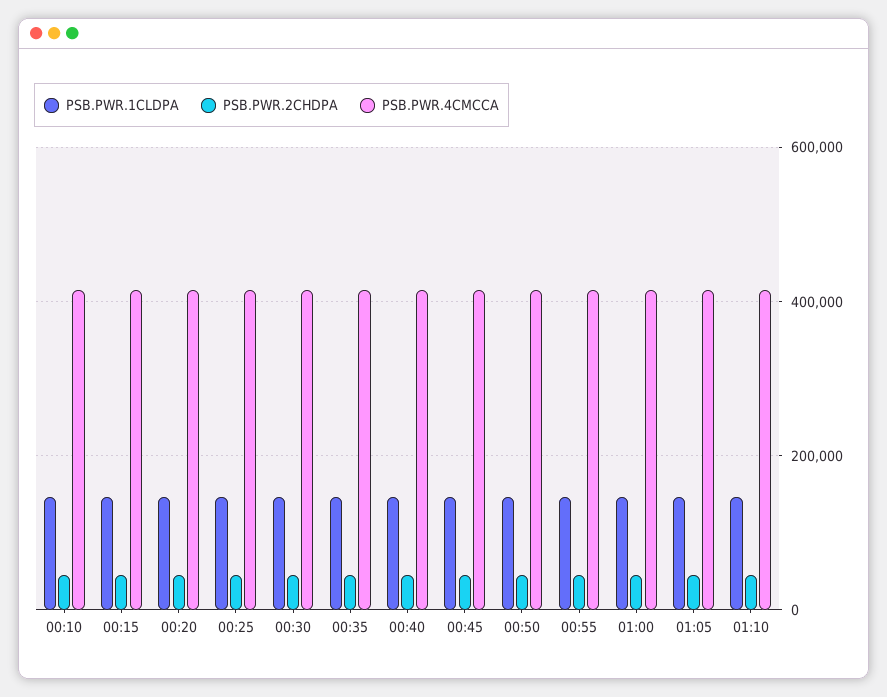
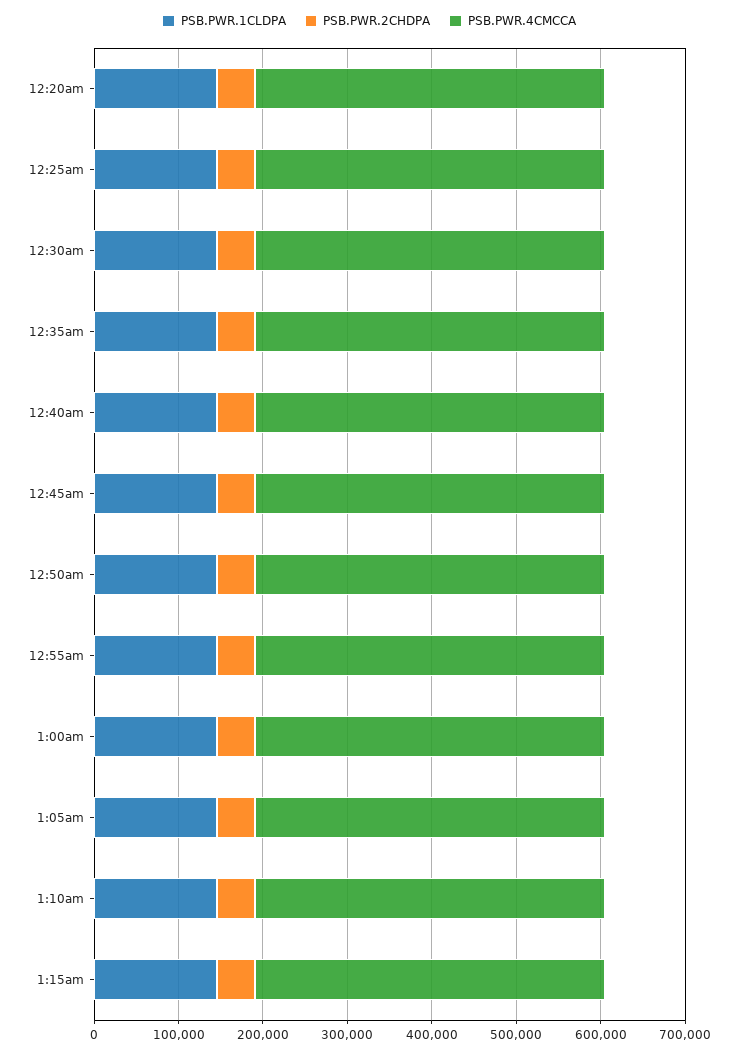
PSB.PWR.1CLDPA, 00:10: 140000 -> none
PSB.PWR.2CHDPA, 00:10: 40000 -> none
PSB.PWR.4CMCCA, 00:10: 420000 -> none
PSB.PWR.1CLDPA, 00:15: 140000 -> none
PSB.PWR.2CHDPA, 00:15: 40000 -> none
PSB.PWR.4CMCCA, 00:15: 420000 -> none
PSB.PWR.1CLDPA, 1:15am: none -> 140000
PSB.PWR.2CHDPA, 1:15am: none -> 40000
PSB.PWR.4CMCCA, 1:15am: none -> 420000

